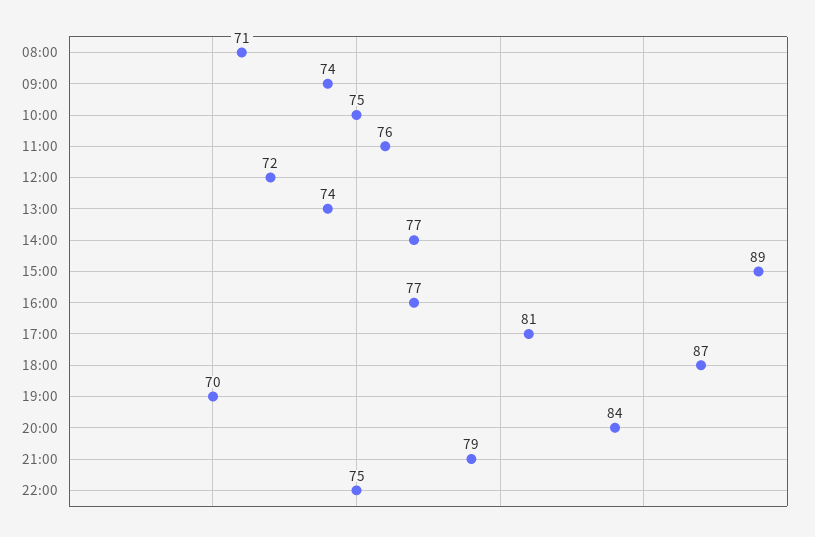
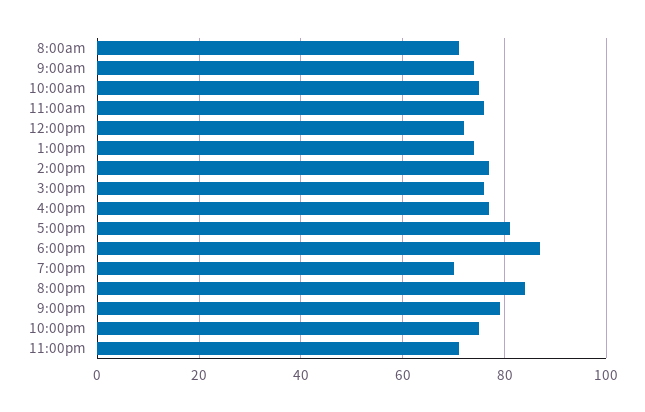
15:00: 89 -> 75
11:00pm: none -> 70

